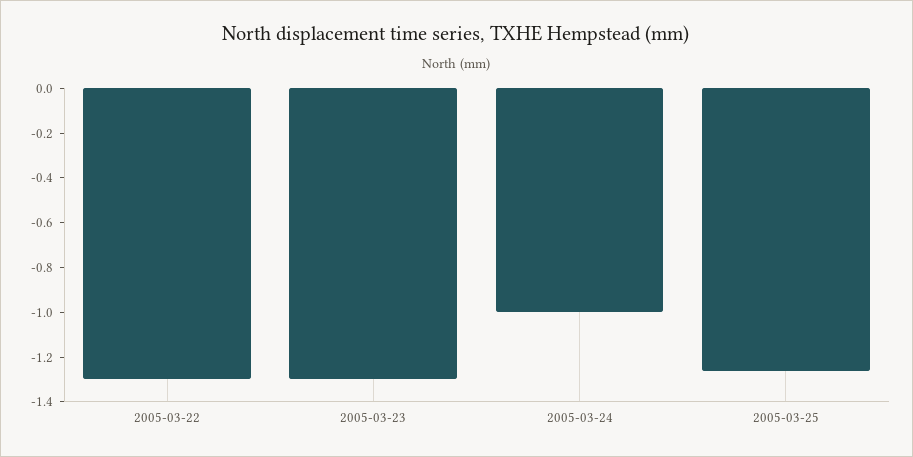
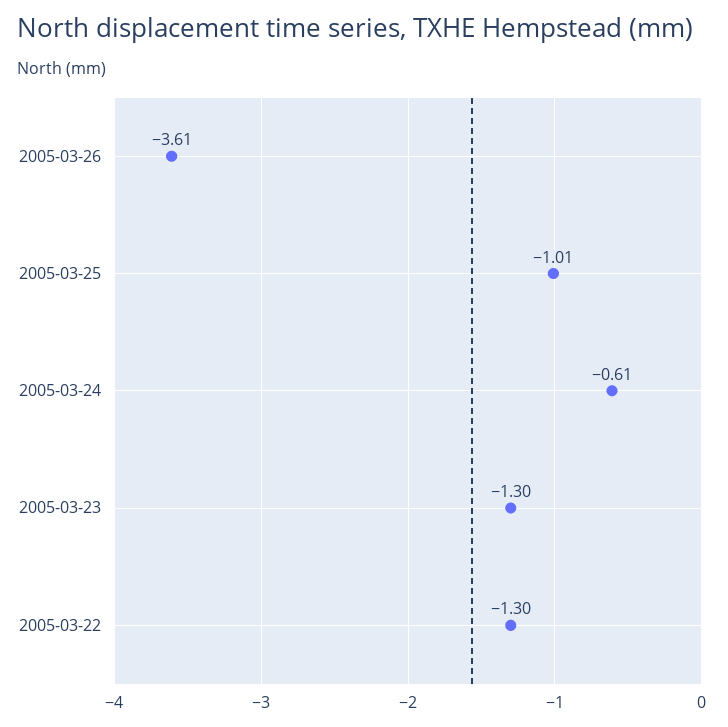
2005-03-24: -1 -> -0.61
2005-03-25: -1.25 -> -1.01
2005-03-26: none -> -3.61

